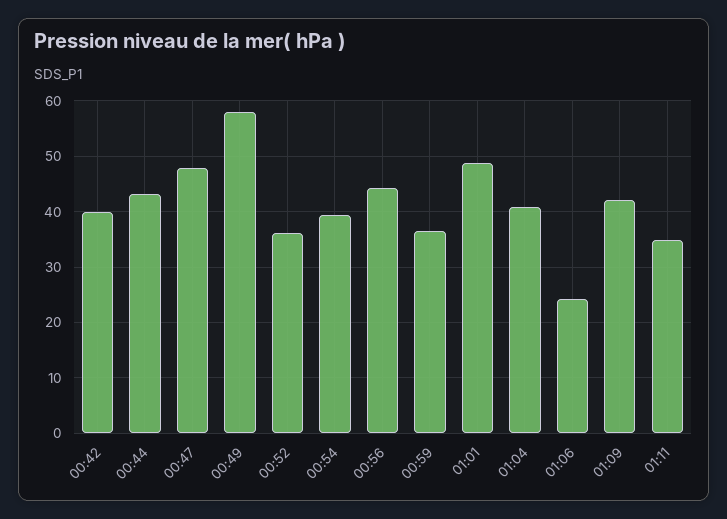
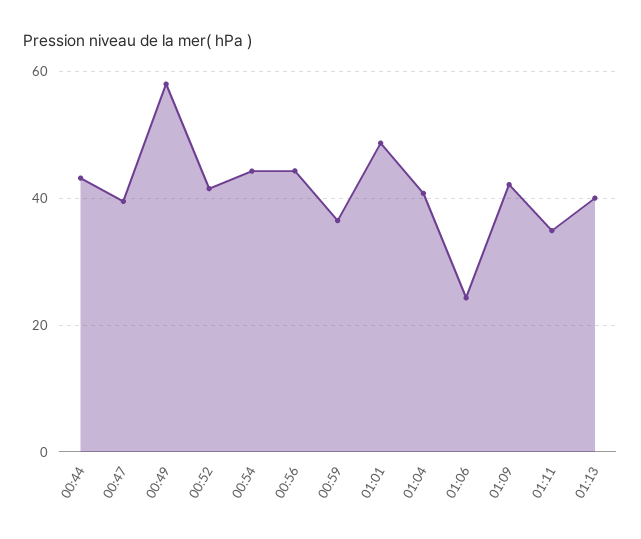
00:42: 40 -> none
00:47: 48 -> 40
00:52: 36 -> 42
00:54: 40 -> 44
01:13: none -> 40

